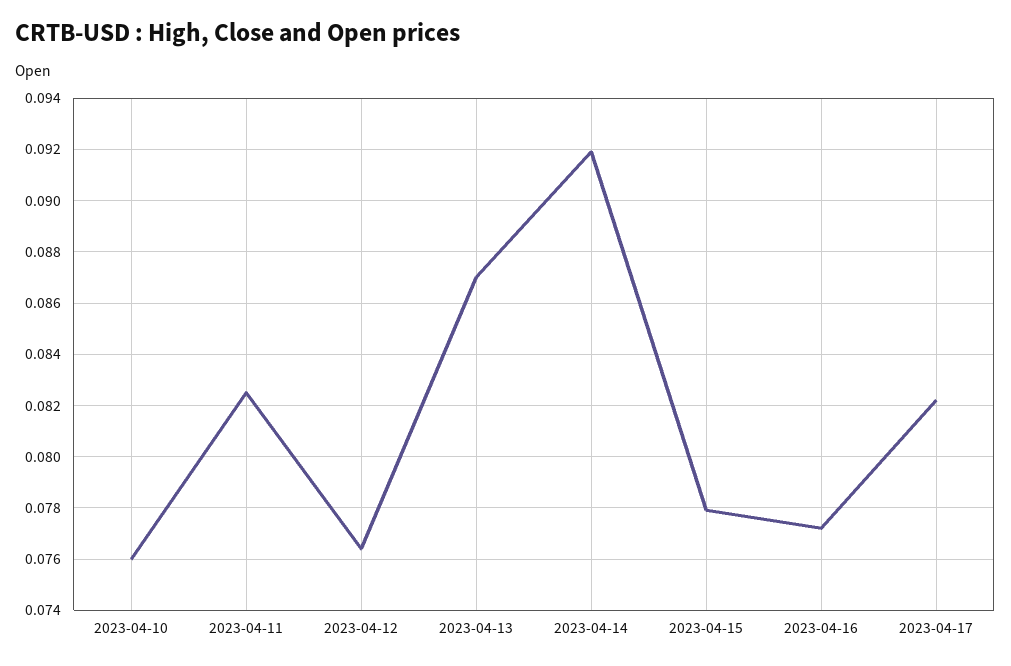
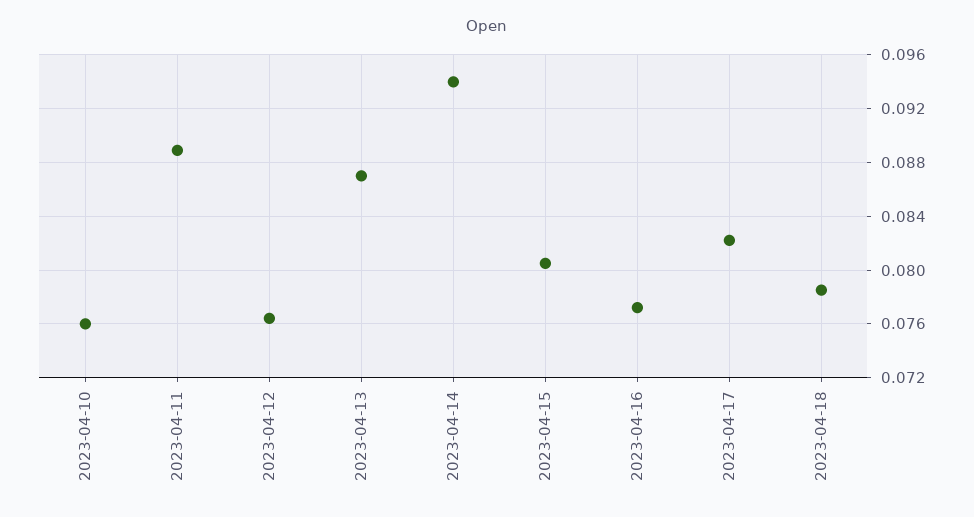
2023-04-11: 0.0825 -> 0.089
2023-04-14: 0.092 -> 0.094
2023-04-15: 0.078 -> 0.0805
2023-04-18: none -> 0.0785

